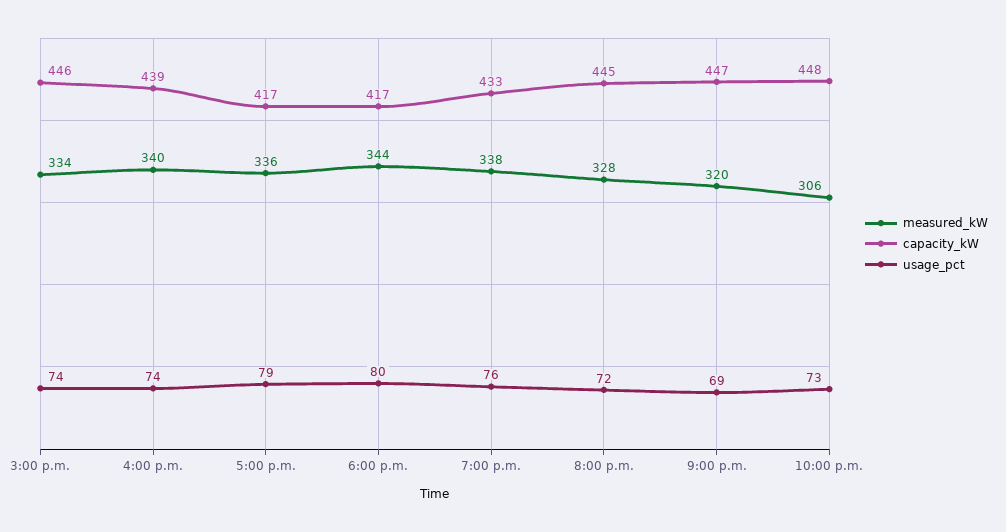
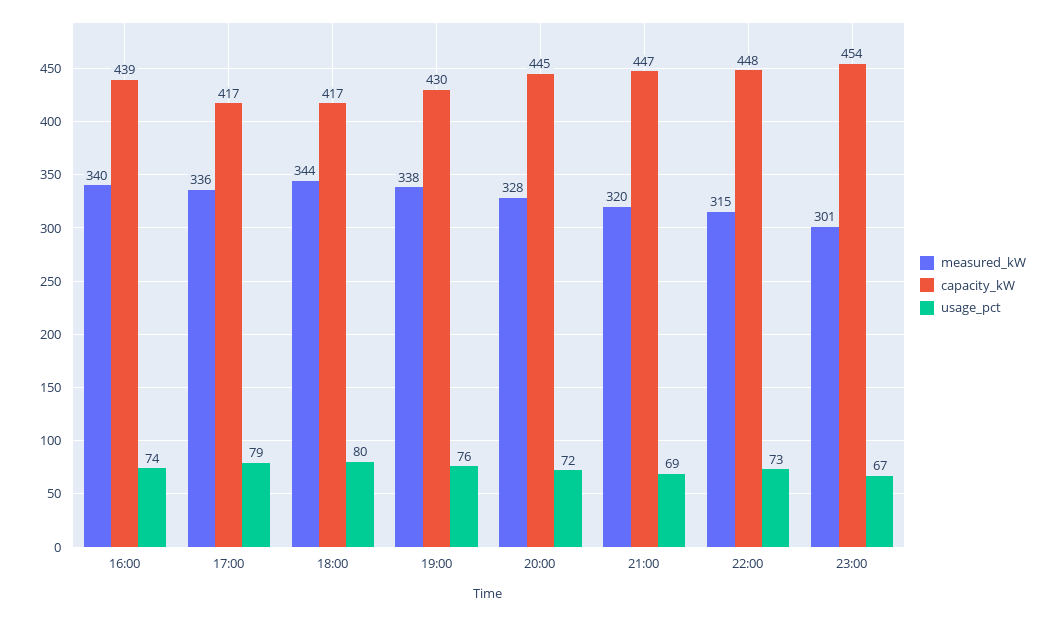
measured_kW, 3:00 p.m.: 334 -> none
capacity_kW, 3:00 p.m.: 446 -> none
usage_pct, 3:00 p.m.: 74 -> none
capacity_kW, 7:00 p.m.: 433 -> 430
measured_kW, 10:00 p.m.: 306 -> 315
measured_kW, 23:00: none -> 301
capacity_kW, 23:00: none -> 454
usage_pct, 23:00: none -> 67

